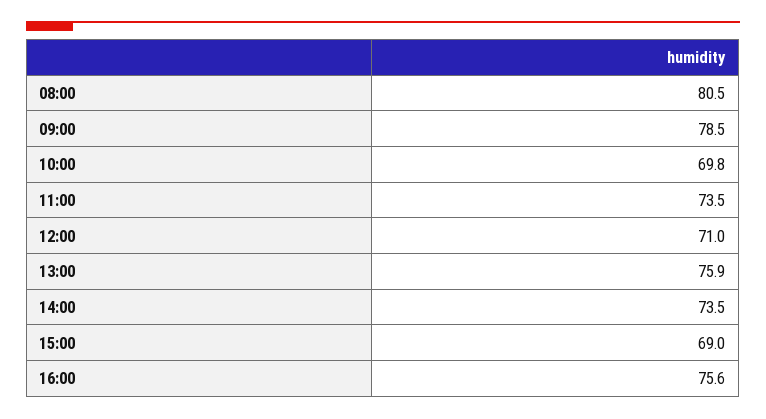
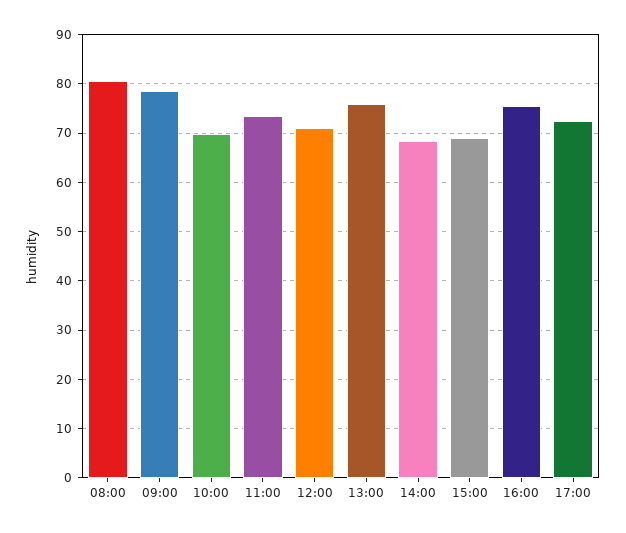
14:00: 73.5 -> 68
17:00: none -> 72

